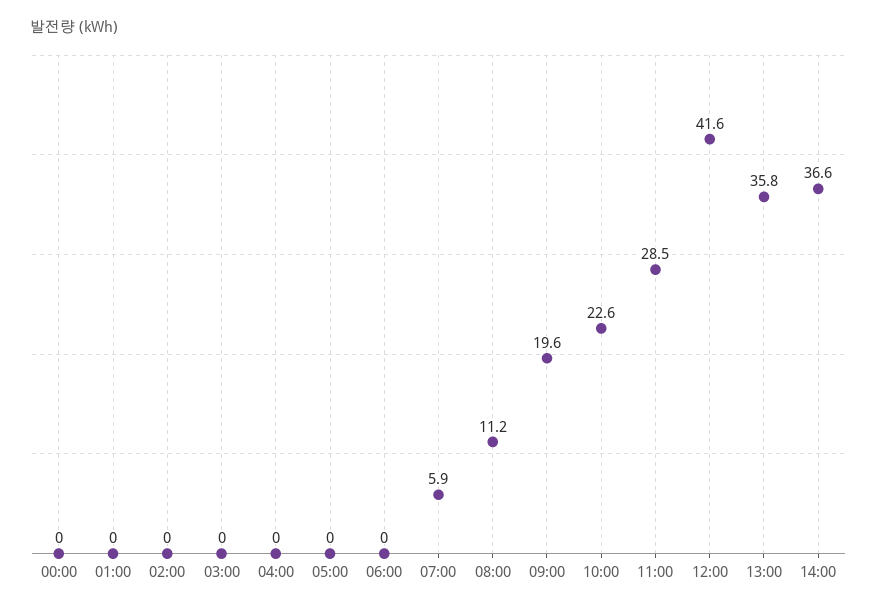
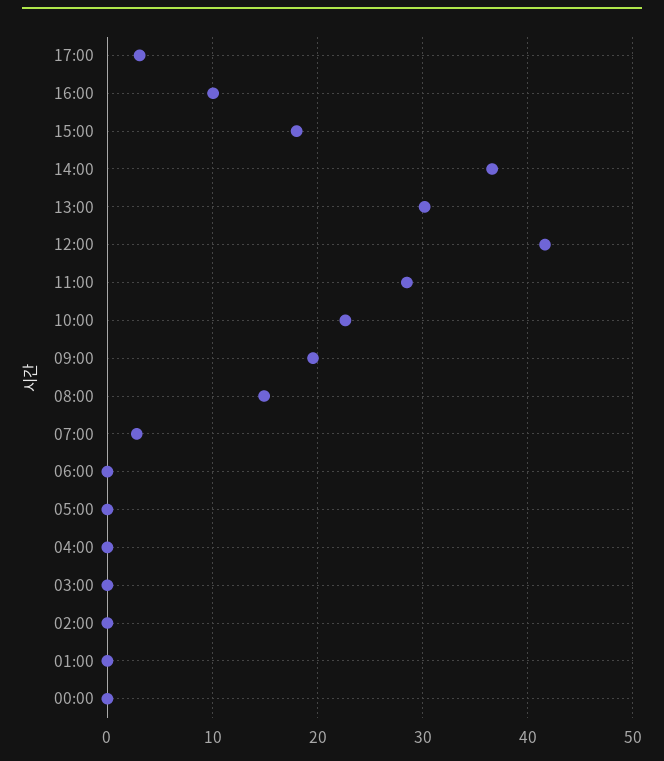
07:00: 5.9 -> 3
08:00: 11.2 -> 15
13:00: 35.8 -> 30
17:00: none -> 3
16:00: none -> 10
15:00: none -> 18

